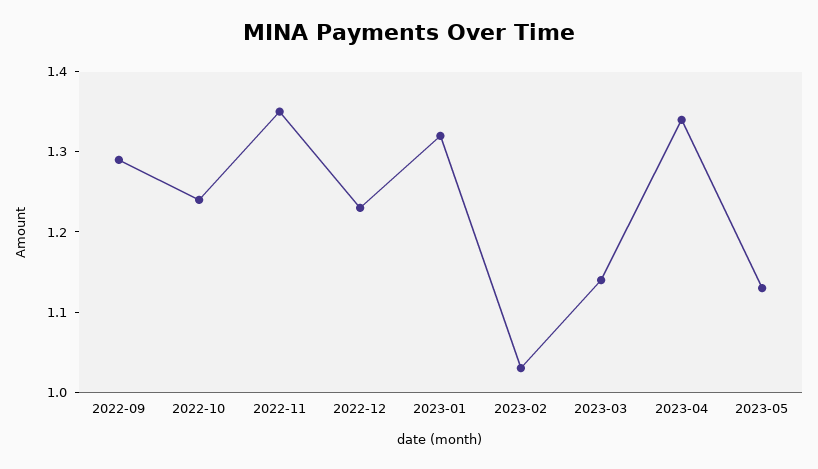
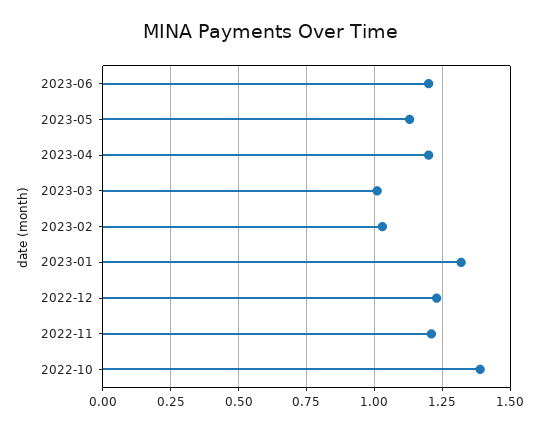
2022-09: 1.29 -> none
2022-10: 1.24 -> 1.4
2022-11: 1.35 -> 1.2
2023-03: 1.14 -> 1
2023-04: 1.34 -> 1.2
2023-06: none -> 1.2

